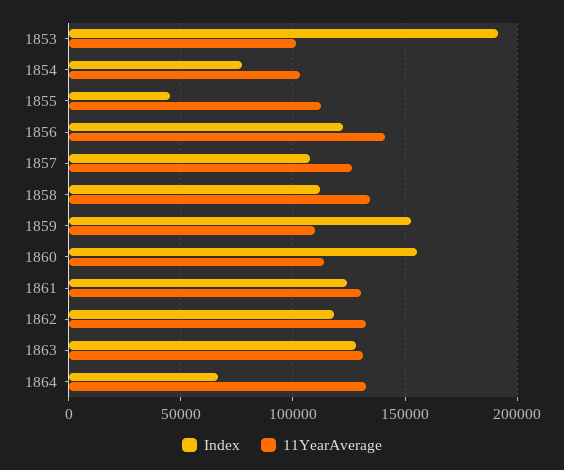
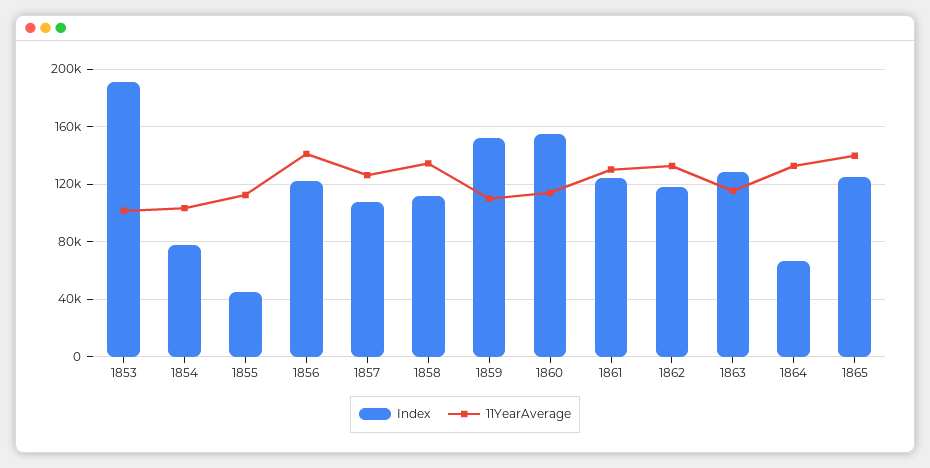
11YearAverage, 1863: 130000 -> 115000
Index, 1865: none -> 125000
11YearAverage, 1865: none -> 140000

